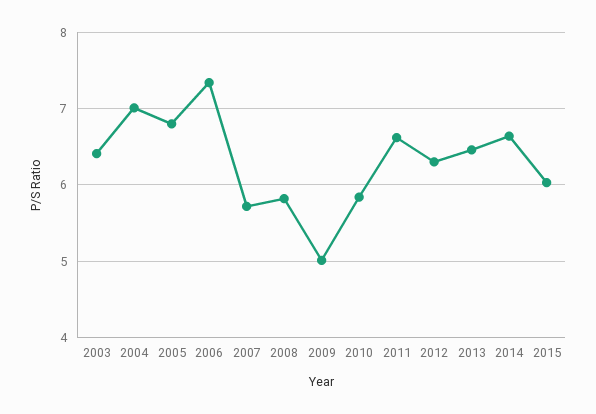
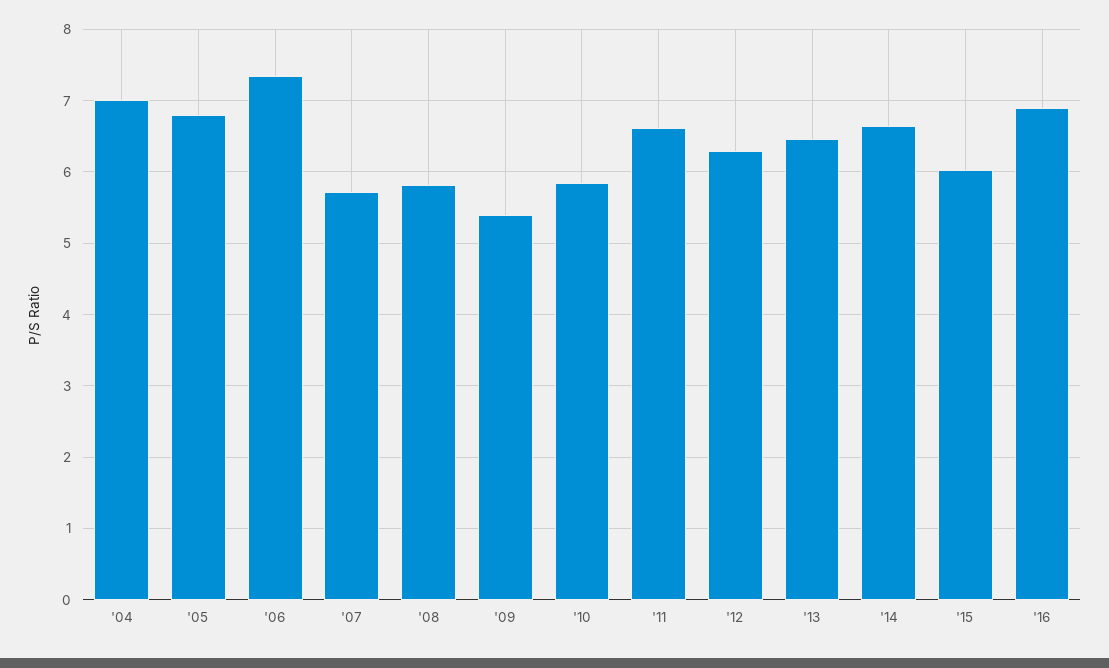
2003: 6.4 -> none
2009: 5 -> 5.4
'16: none -> 6.9

